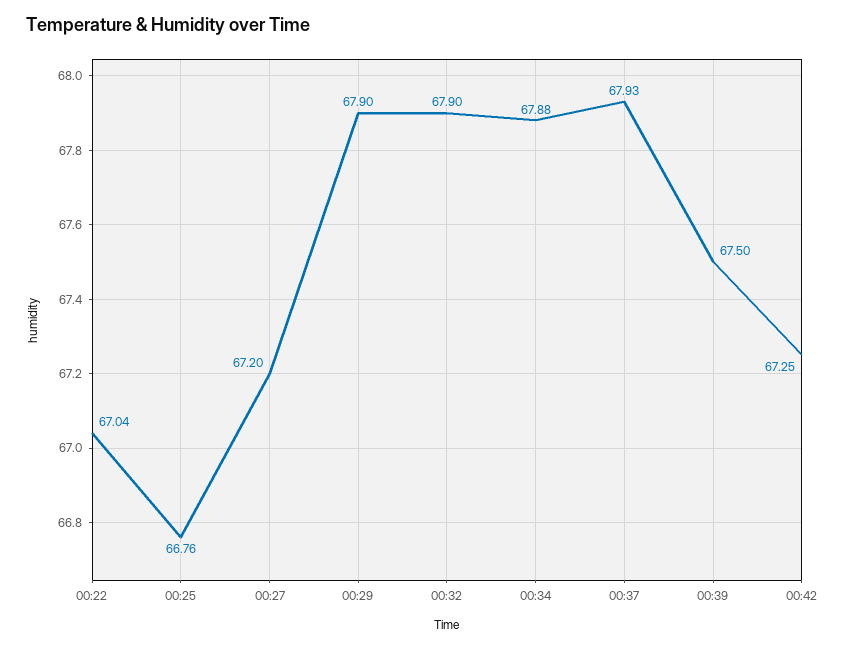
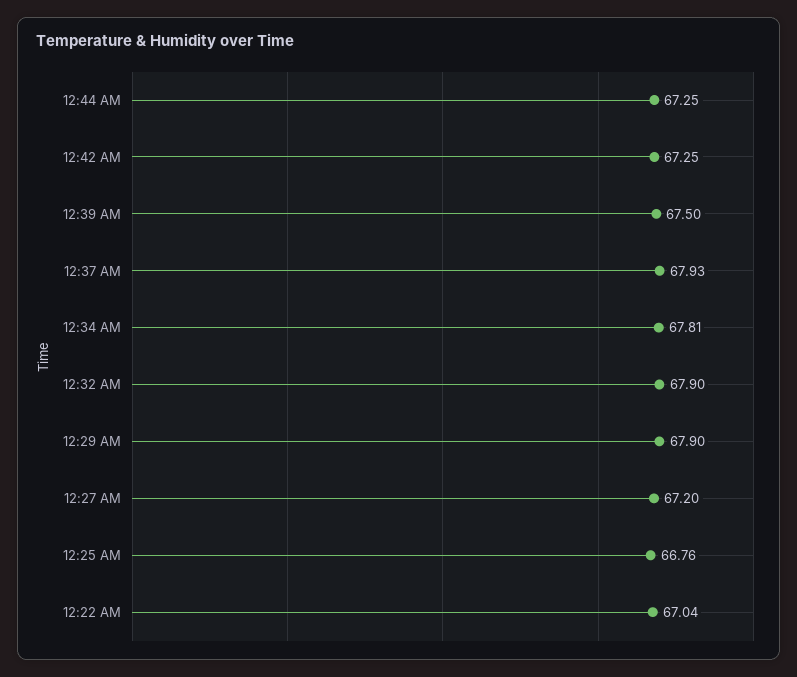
00:34: 67.88 -> 67.81
12:44 AM: none -> 67.25

